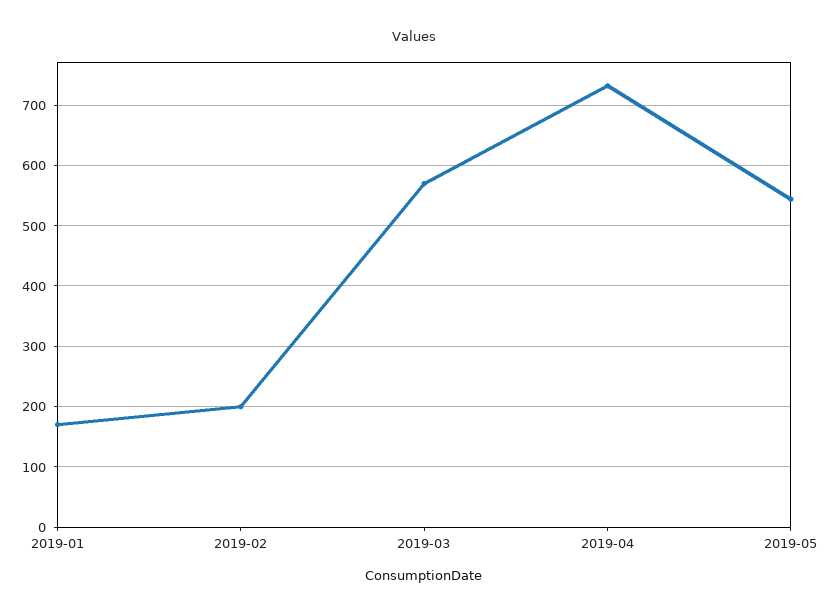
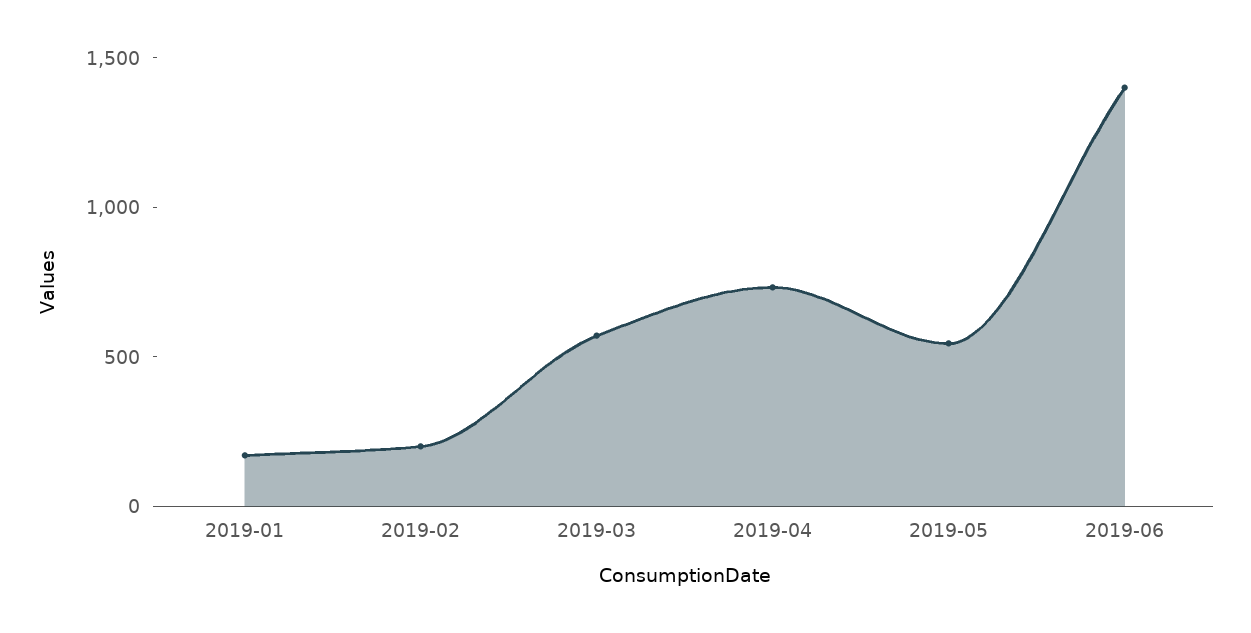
2019-06: none -> 1400

